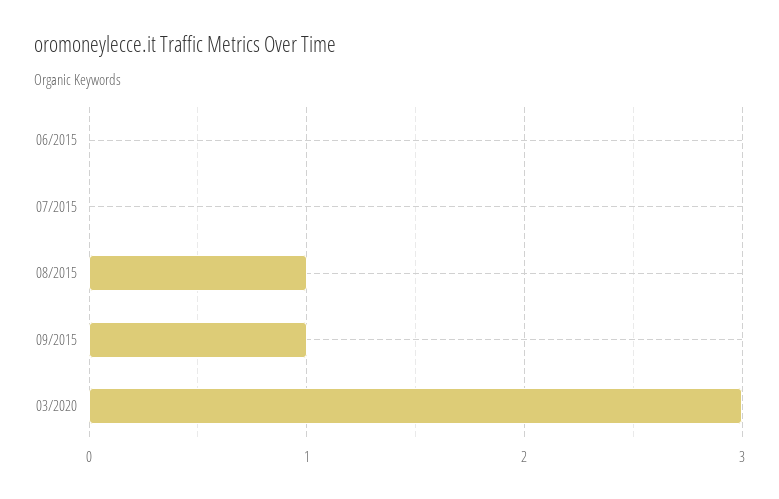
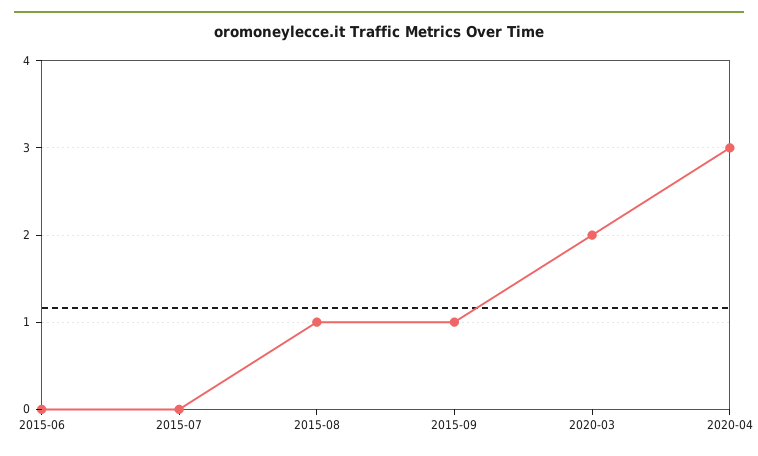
03/2020: 3 -> 2
2020-04: none -> 3

